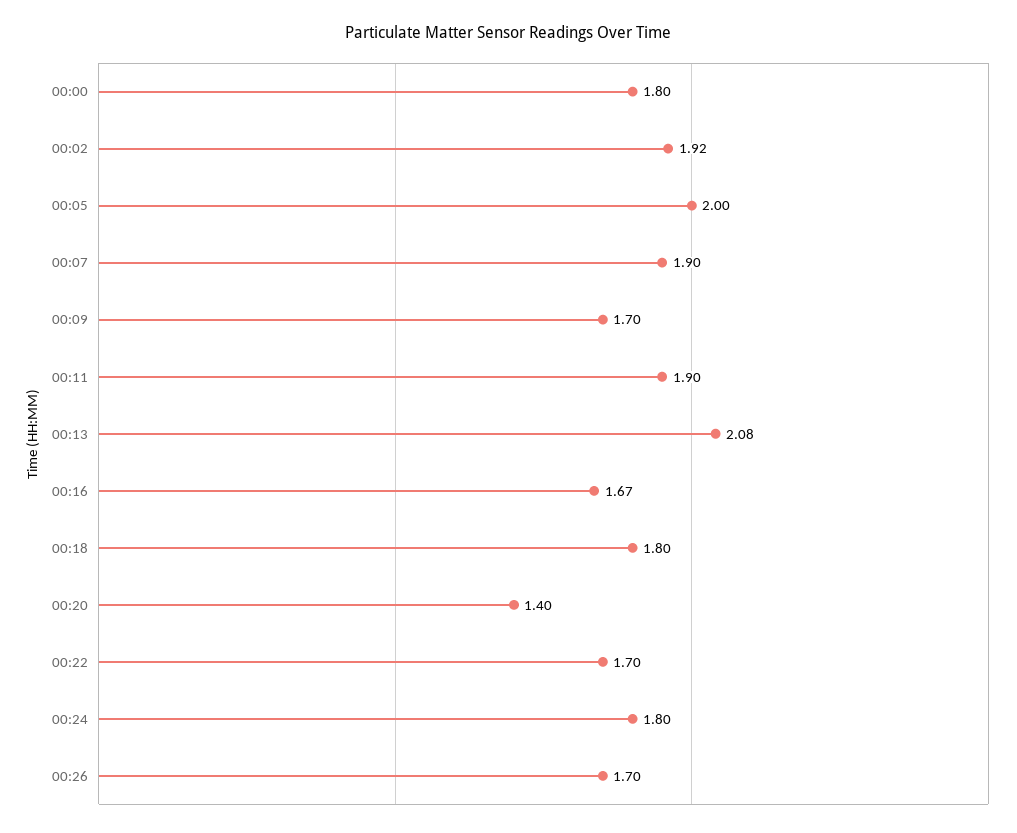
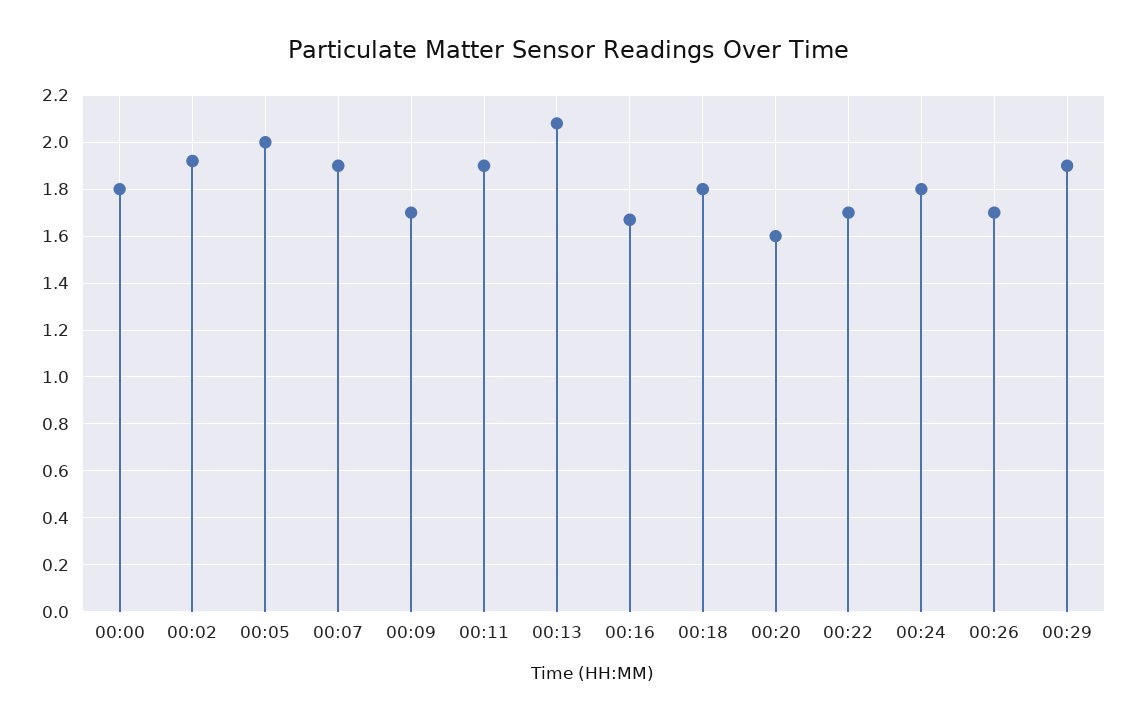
00:20: 1.4 -> 1.6
00:29: none -> 1.9

